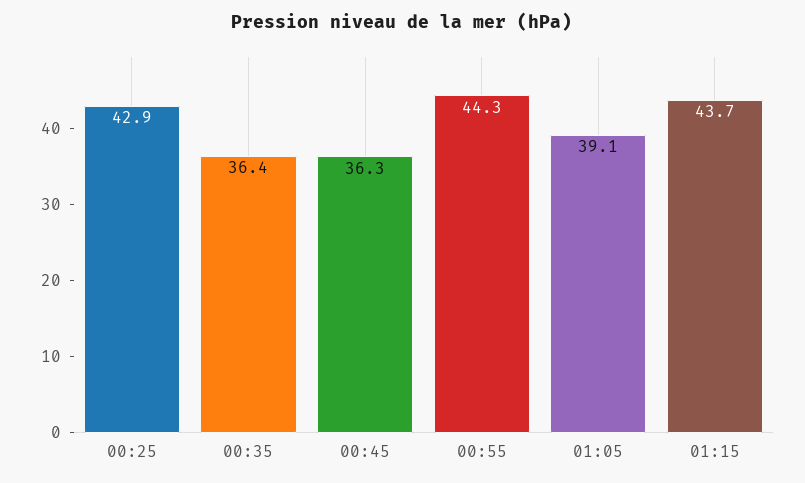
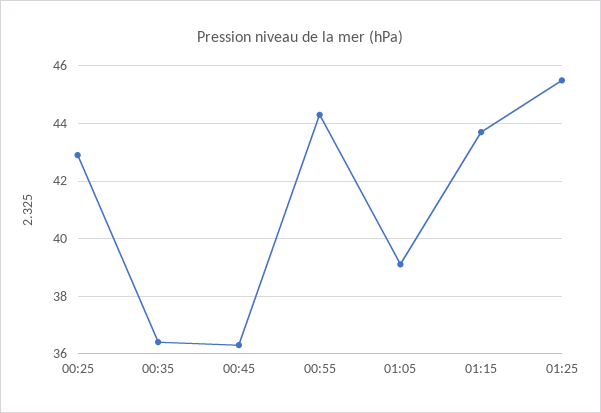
01:25: none -> 45.5

